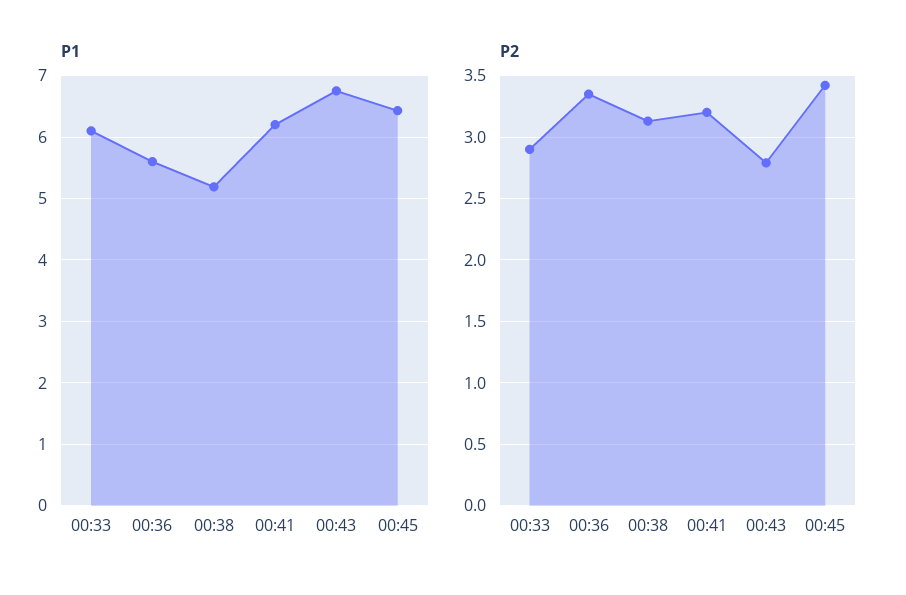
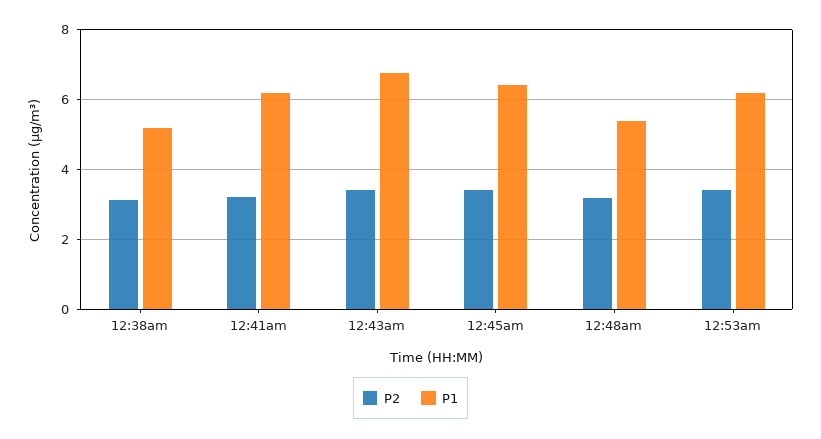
P1, 00:33: 6.1 -> none
P1, 00:36: 5.6 -> none
P2, 00:33: 2.9 -> none
P2, 00:36: 3.35 -> none
P2, 00:43: 2.8 -> 3.4
P2, 12:48am: none -> 3.2
P1, 12:48am: none -> 5.4
P2, 12:53am: none -> 3.4
P1, 12:53am: none -> 6.2

